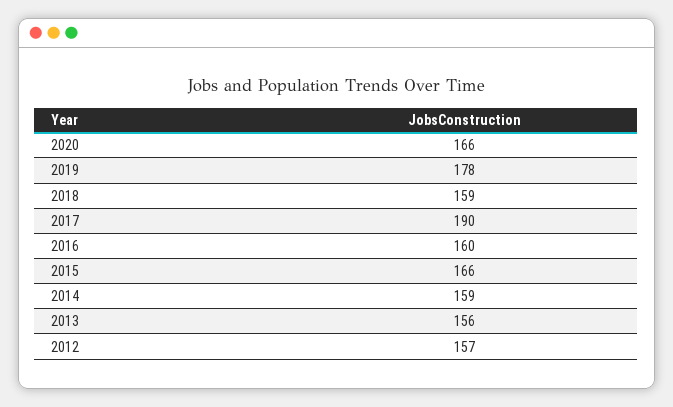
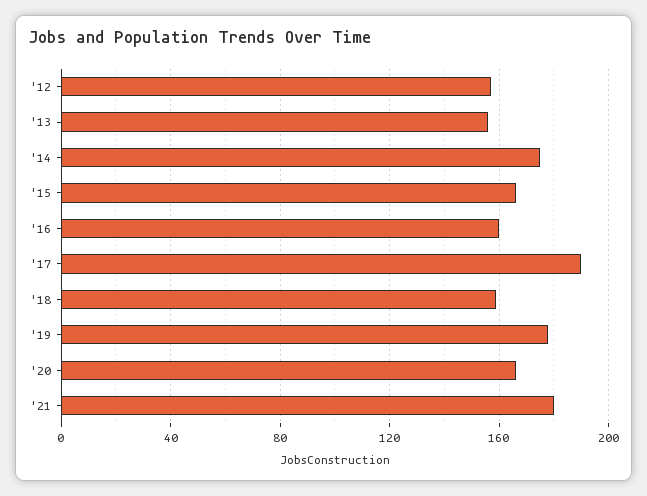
2014: 159 -> 175
'21: none -> 180

